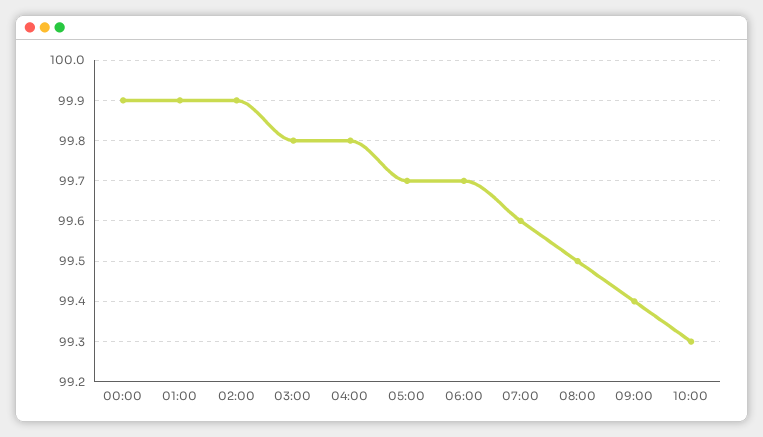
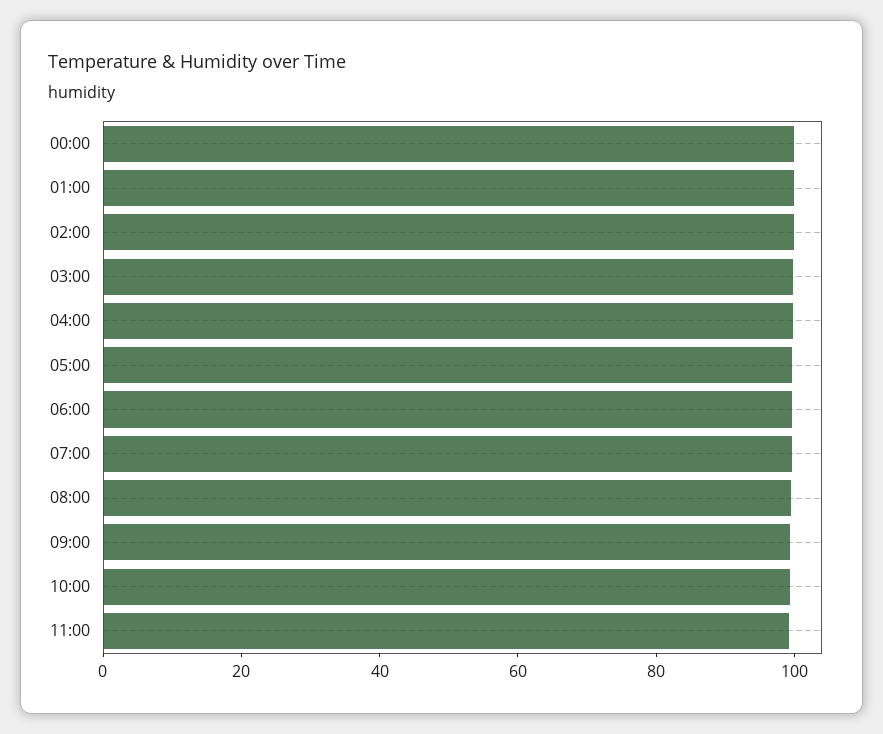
11:00: none -> 100

